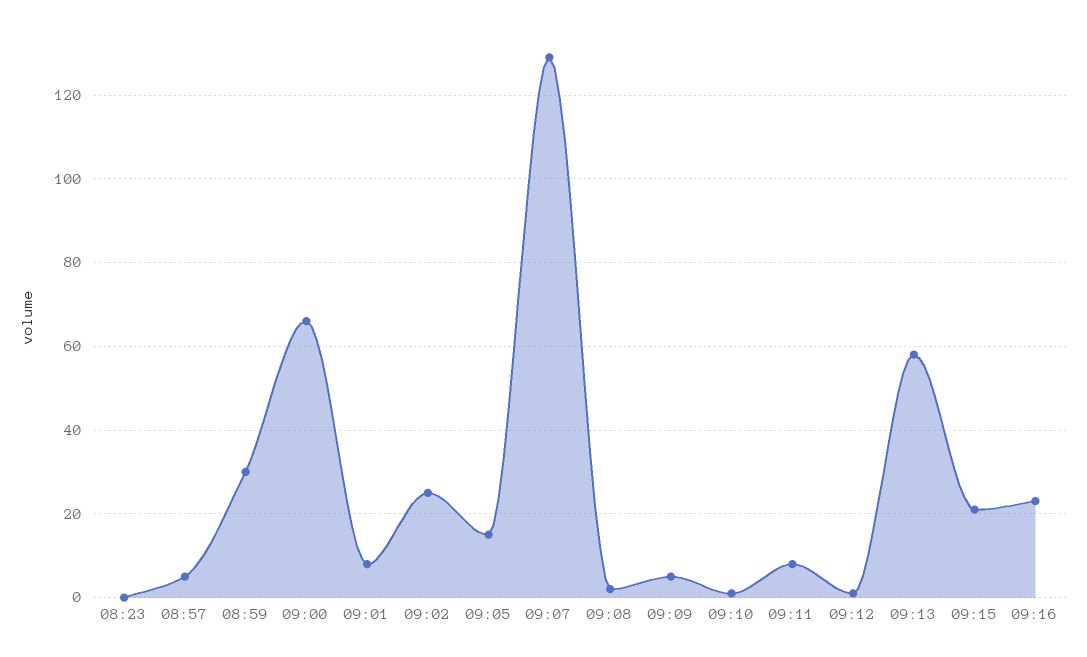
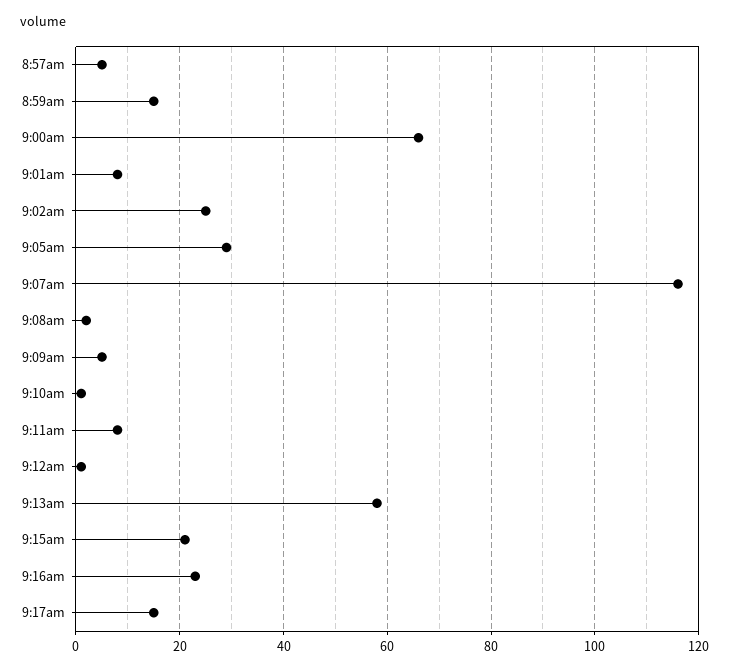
08:23: 0 -> none
08:59: 30 -> 15
09:05: 15 -> 30
09:07: 130 -> 115
9:17am: none -> 15

